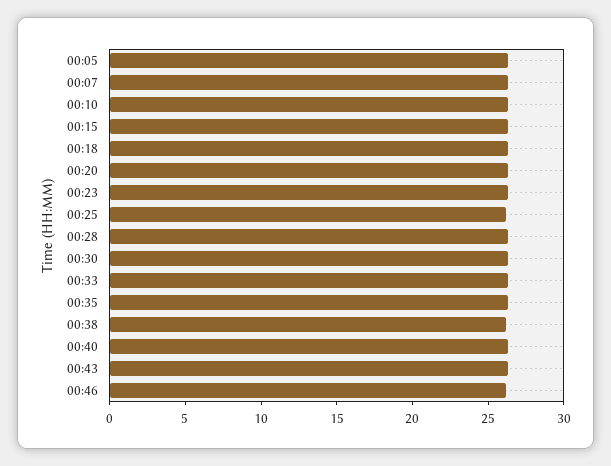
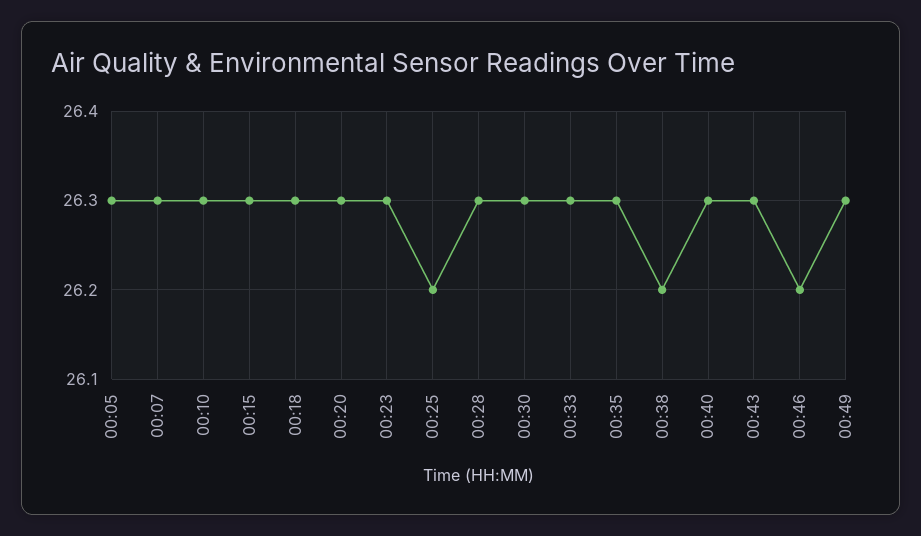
00:49: none -> 26.3

